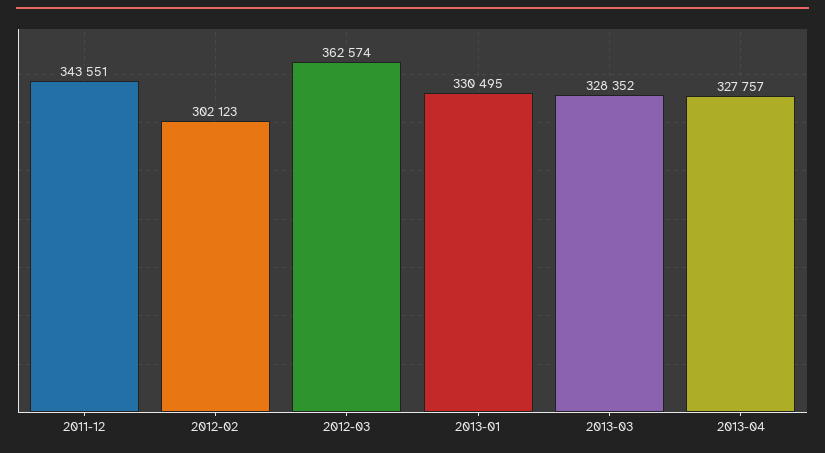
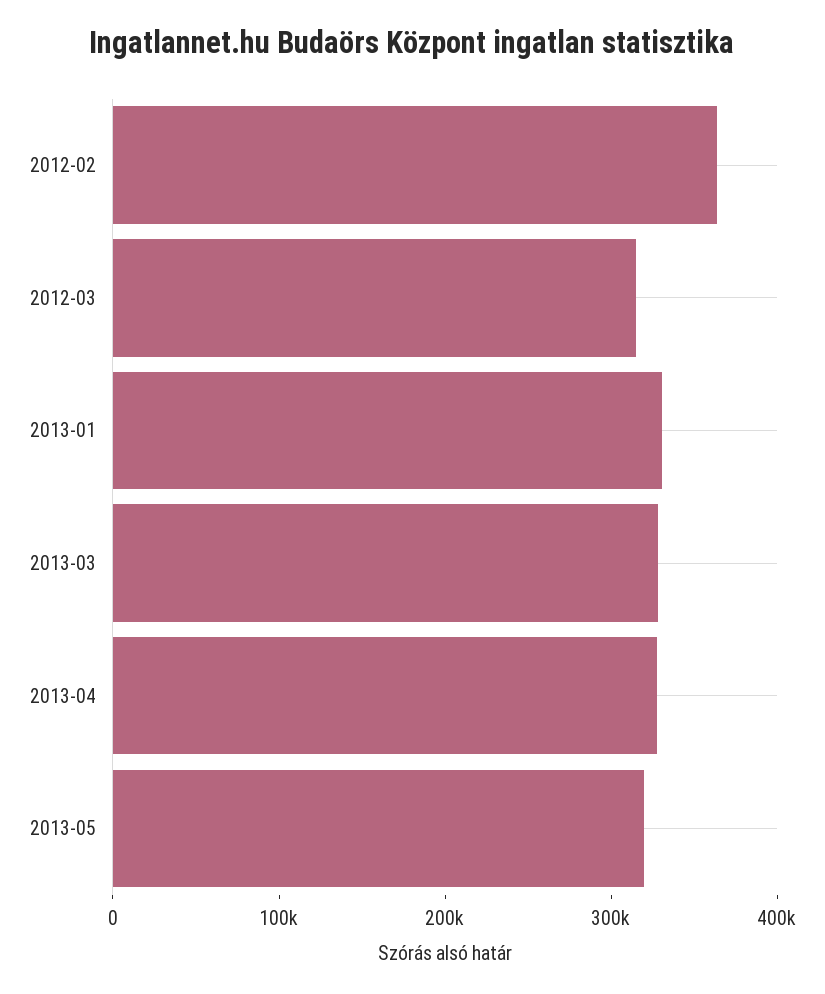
2011-12: 343551 -> none
2012-02: 302123 -> 360000
2012-03: 362574 -> 320000
2013-05: none -> 320000

